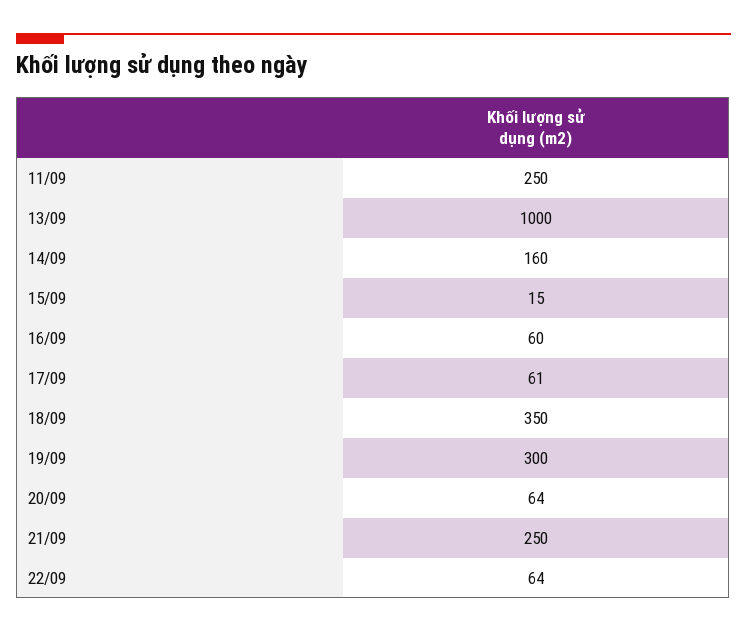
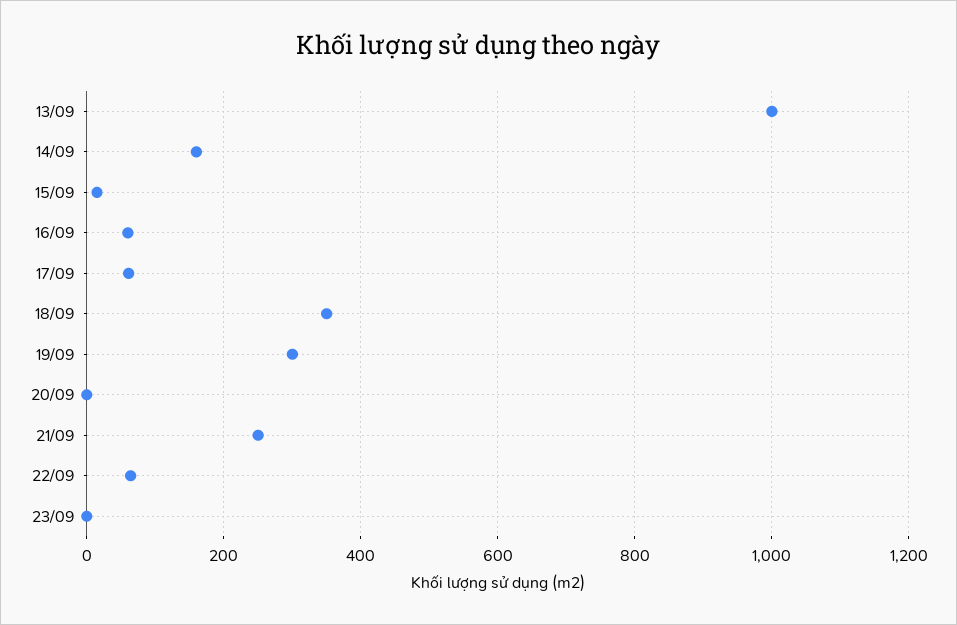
11/09: 250 -> none
20/09: 64 -> 0
23/09: none -> 0

